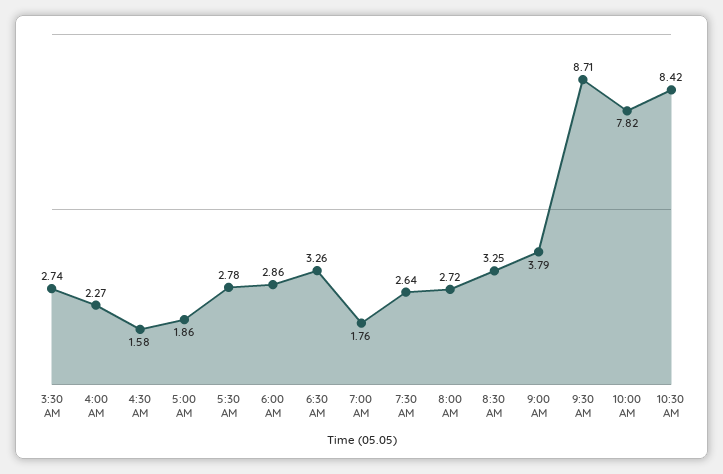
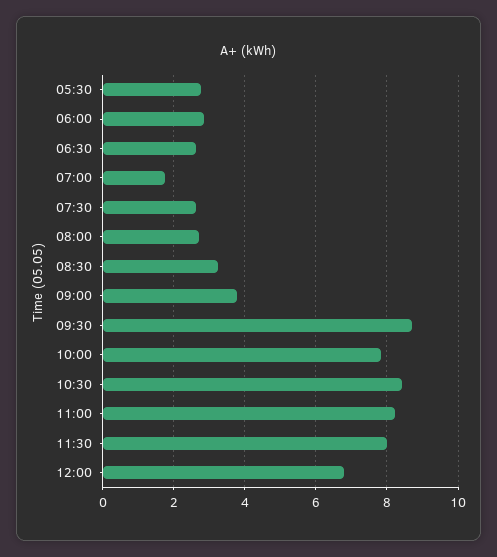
3:30 AM: 2.74 -> none
4:00 AM: 2.27 -> none
4:30 AM: 1.58 -> none
5:00 AM: 1.86 -> none
6:30 AM: 3.26 -> 2.6
11:00: none -> 8.2
11:30: none -> 8
12:00: none -> 6.8

